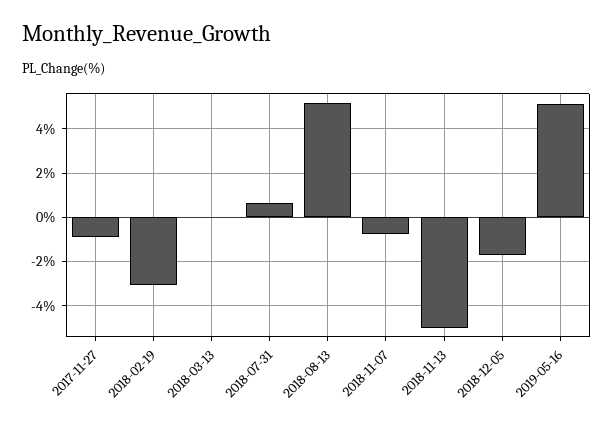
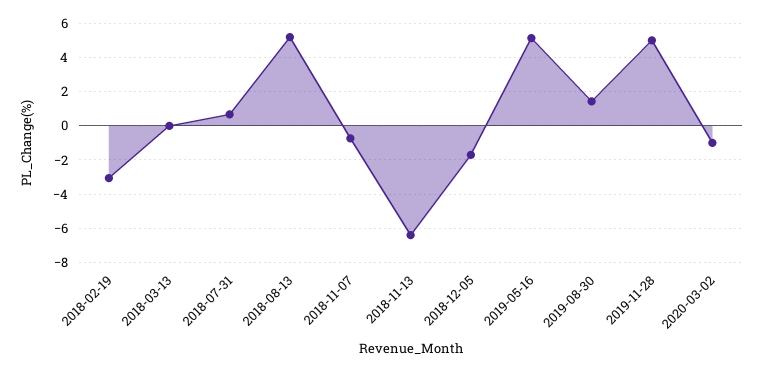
2017-11-27: -1 -> none
2018-11-13: -5 -> -6.5
2019-08-30: none -> 1.5
2019-11-28: none -> 5
2020-03-02: none -> -1

